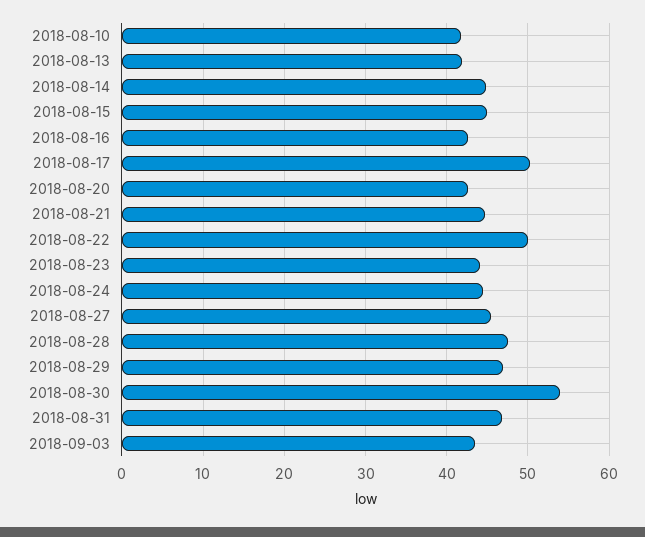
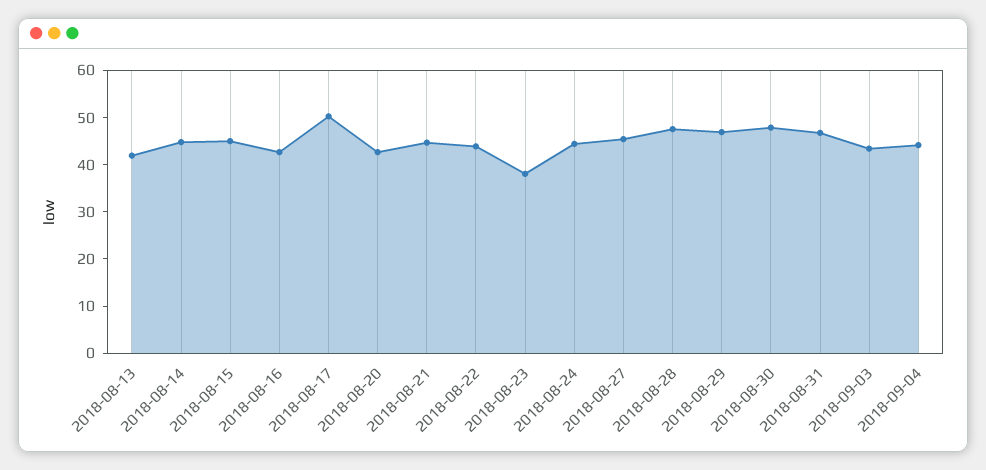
2018-08-10: 42 -> none
2018-08-22: 50 -> 44
2018-08-23: 44 -> 38
2018-08-30: 54 -> 48
2018-09-04: none -> 44

